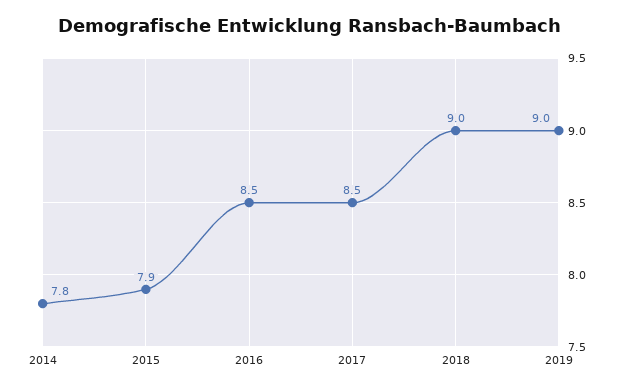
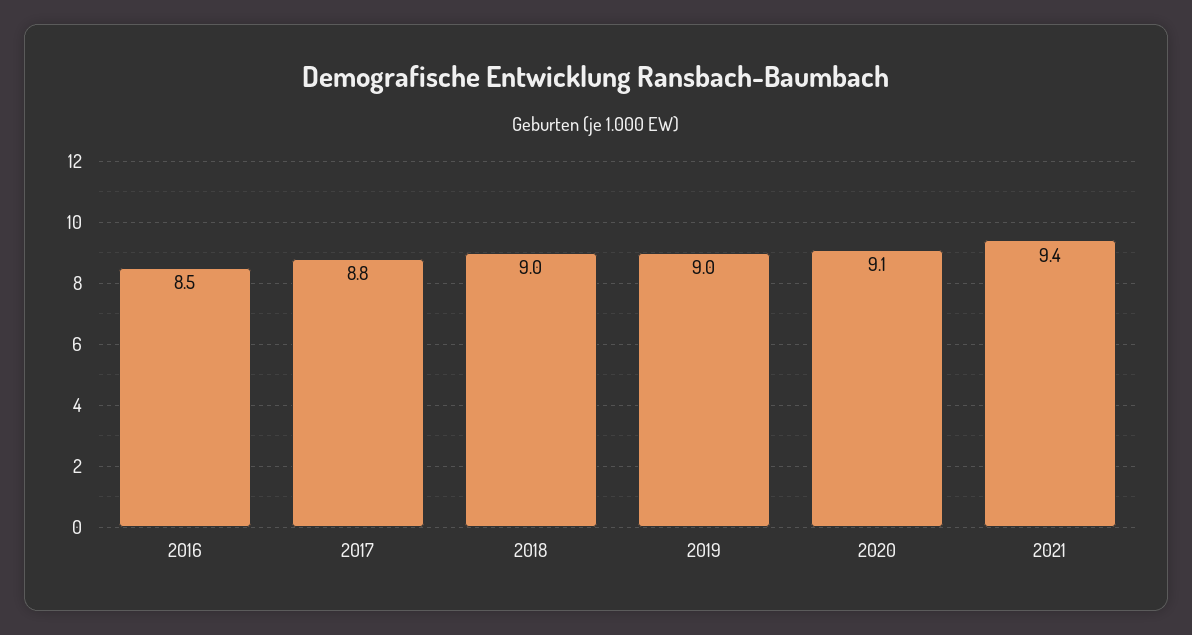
2014: 7.8 -> none
2015: 7.9 -> none
2017: 8.5 -> 8.8
2020: none -> 9.1
2021: none -> 9.4

